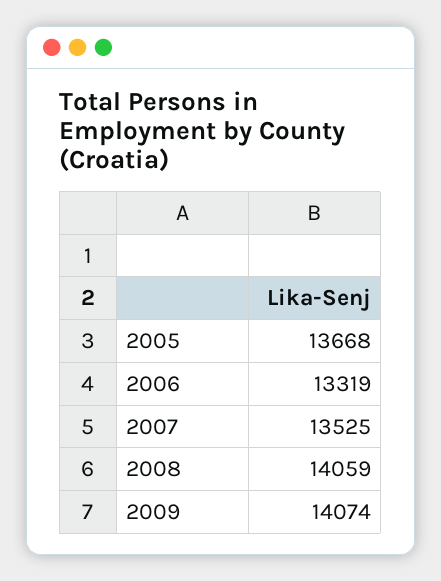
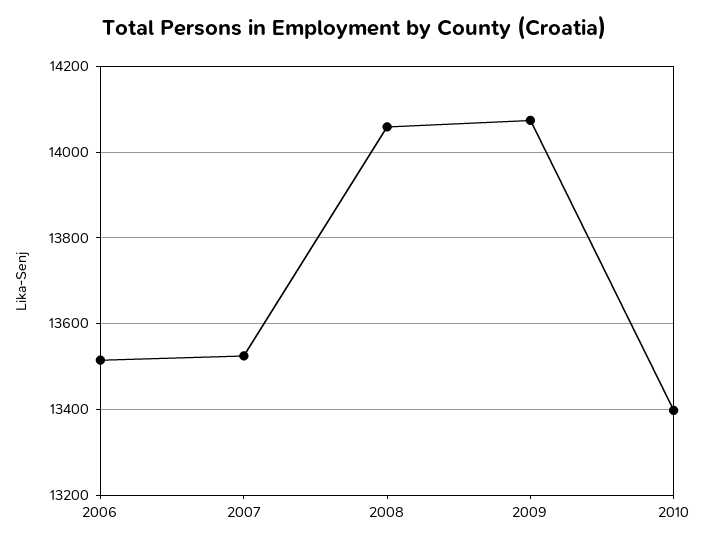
2005: 13668 -> none
2006: 13319 -> 13520
2010: none -> 13400

